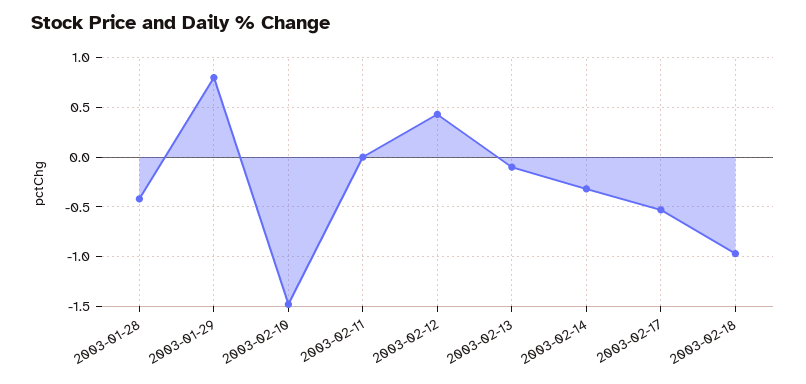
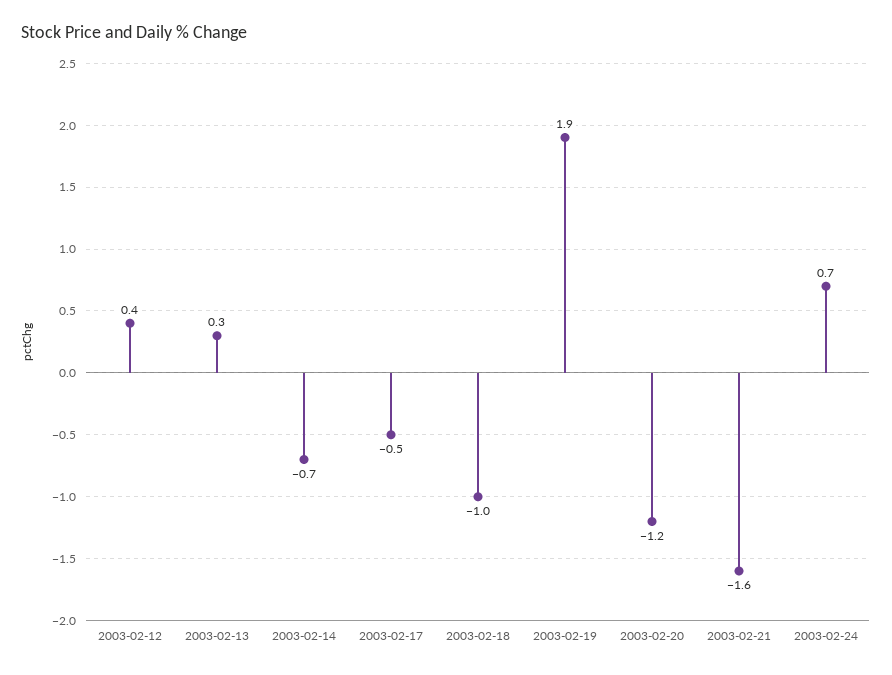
2003-01-28: -0.4 -> none
2003-01-29: 0.8 -> none
2003-02-10: -1.5 -> none
2003-02-11: 0 -> none
2003-02-13: -0.1 -> 0.3
2003-02-14: -0.3 -> -0.7
2003-02-19: none -> 1.9
2003-02-20: none -> -1.2
2003-02-21: none -> -1.6
2003-02-24: none -> 0.7

